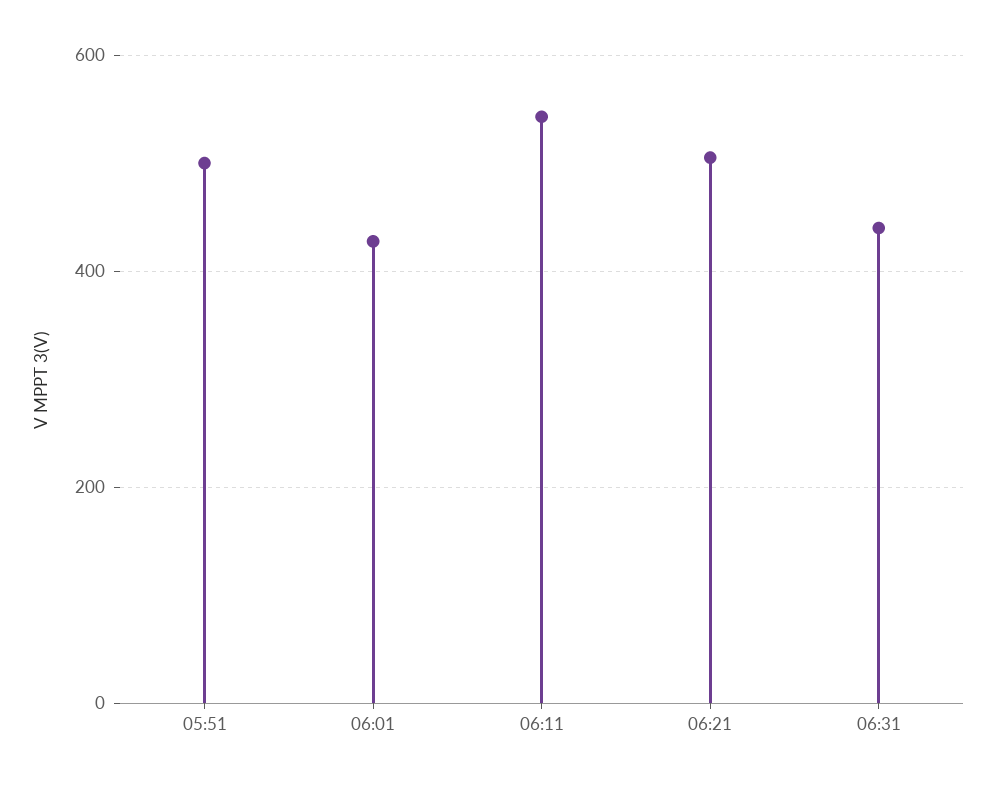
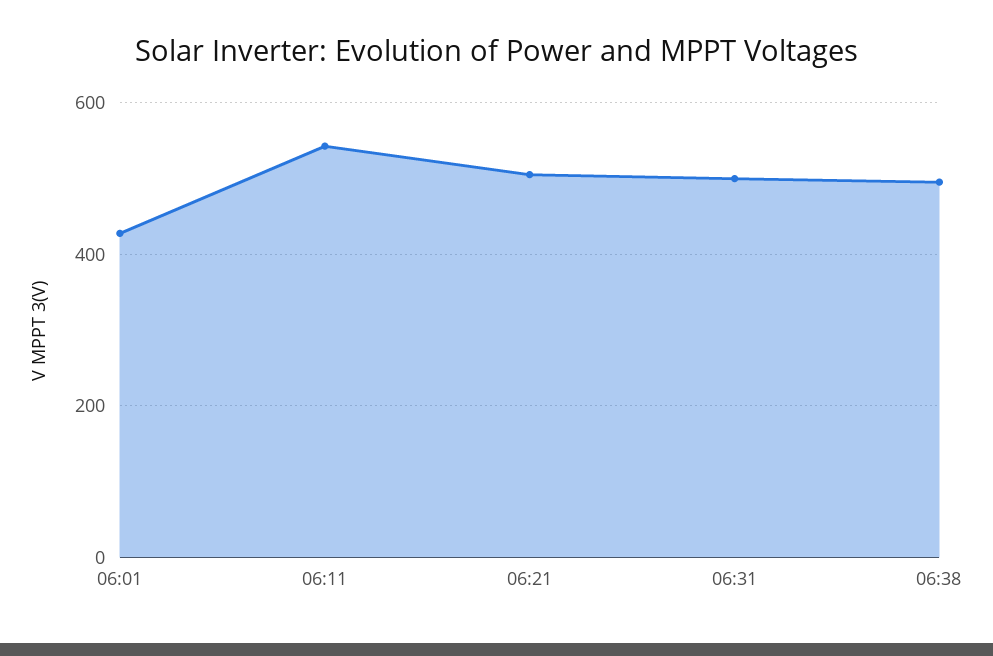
05:51: 500 -> none
06:31: 440 -> 500
06:38: none -> 500

